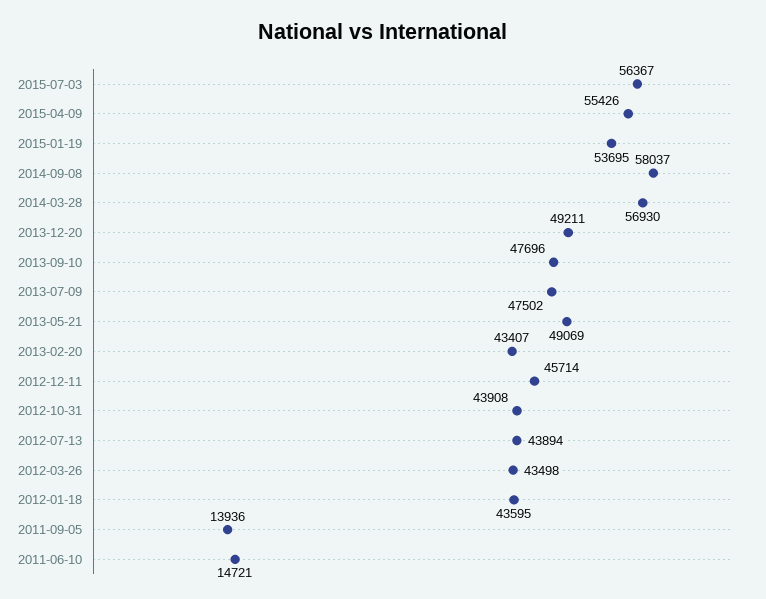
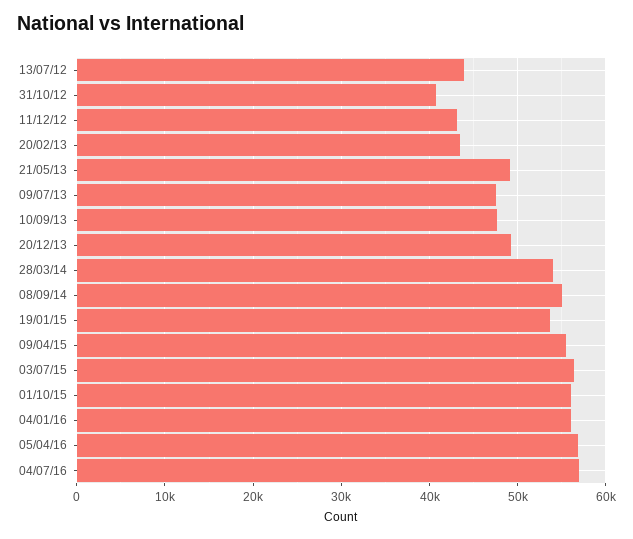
2014-09-08: 58037 -> 55000
2014-03-28: 56930 -> 54000
2012-12-11: 45714 -> 43000
2012-10-31: 43908 -> 41000
2012-03-26: 43498 -> none
2012-01-18: 43595 -> none
2011-09-05: 13936 -> none
2011-06-10: 14721 -> none
01/10/15: none -> 56000
04/01/16: none -> 56000
05/04/16: none -> 57000
04/07/16: none -> 57000

